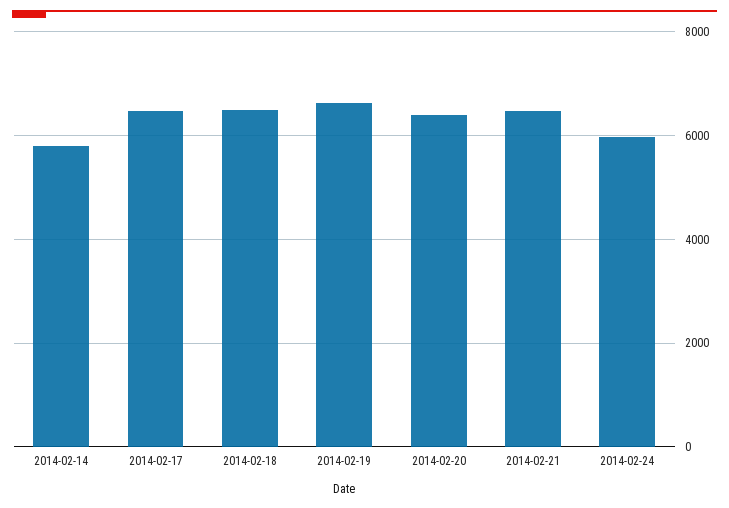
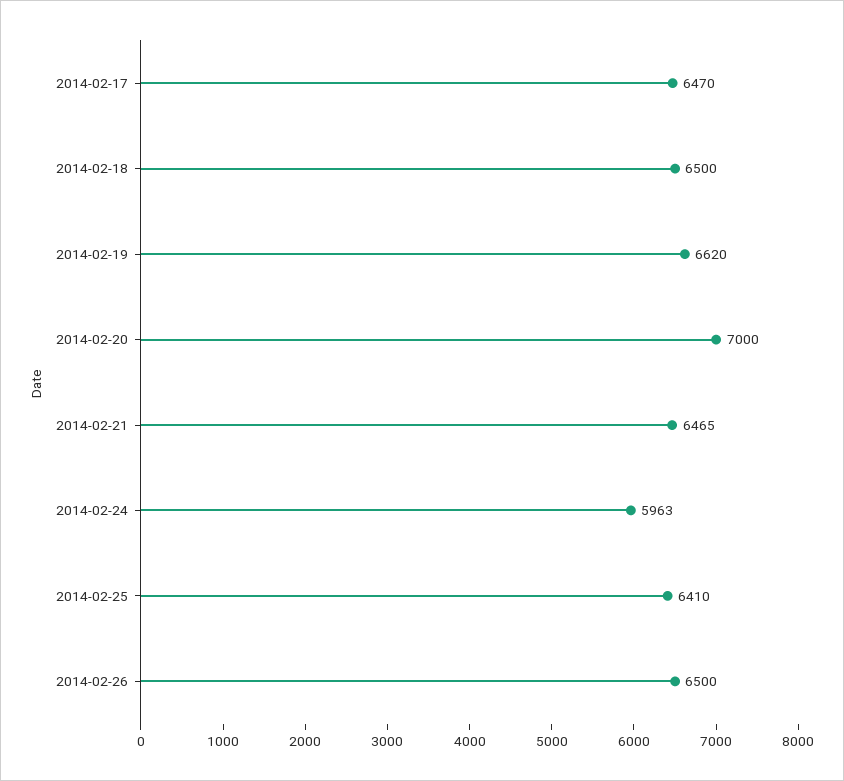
2014-02-14: 5800 -> none
2014-02-20: 6400 -> 7000
2014-02-25: none -> 6410
2014-02-26: none -> 6500

